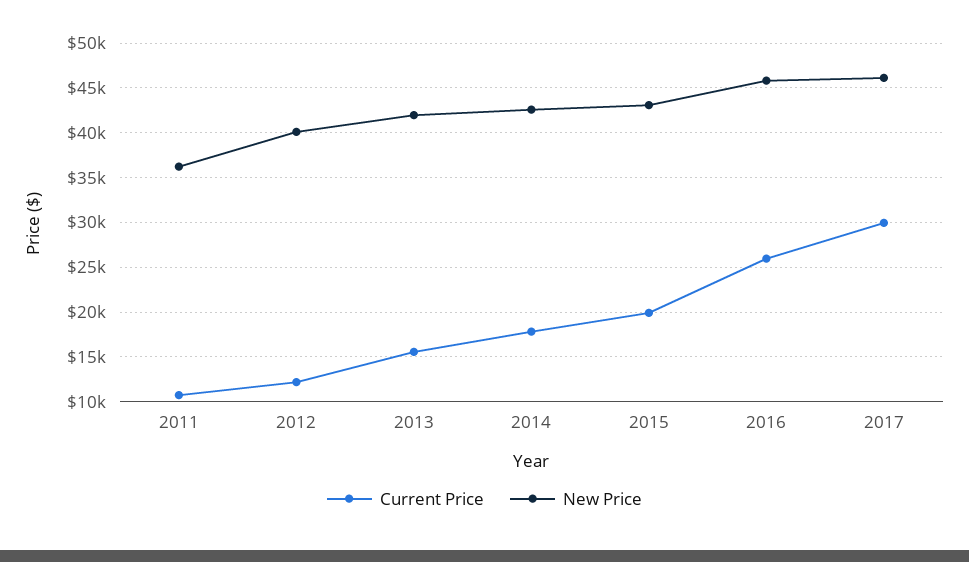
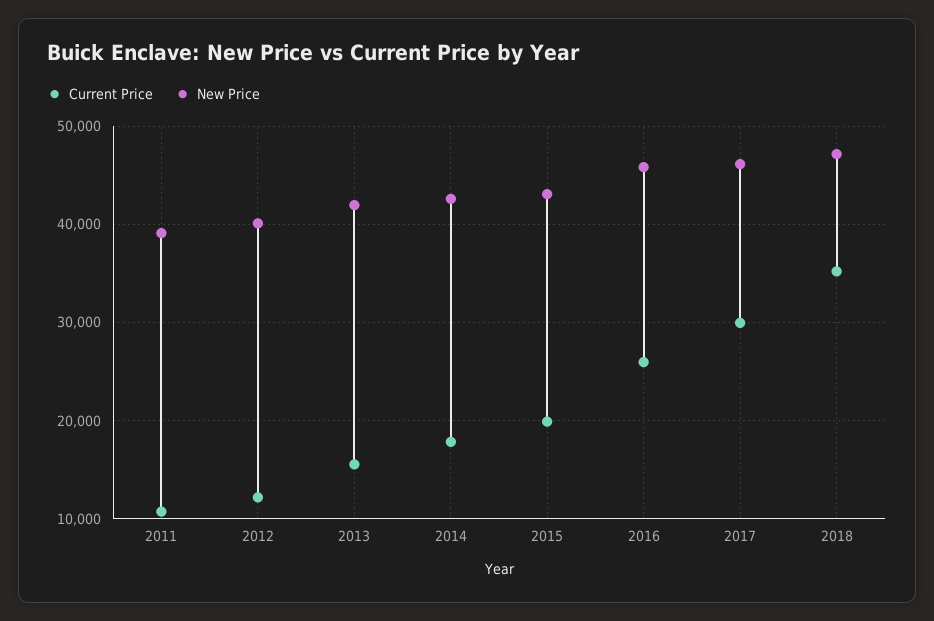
New Price, 2011: 36000 -> 39000
Current Price, 2018: none -> 35000
New Price, 2018: none -> 47000

